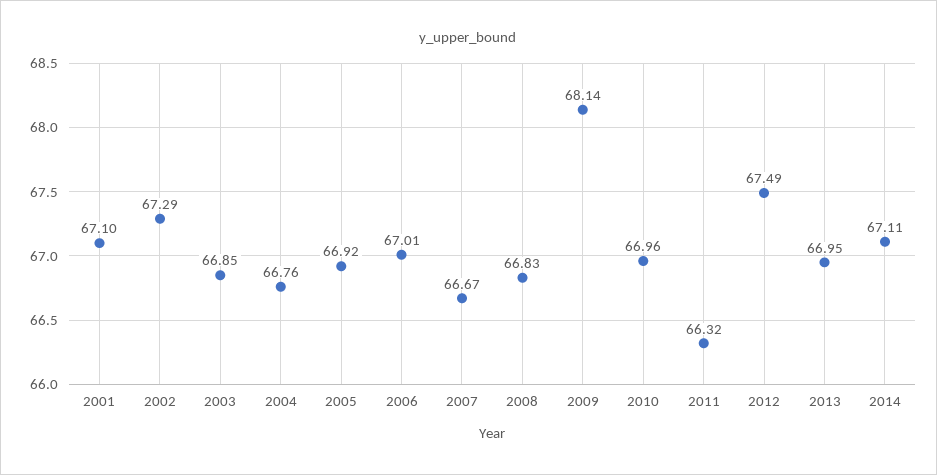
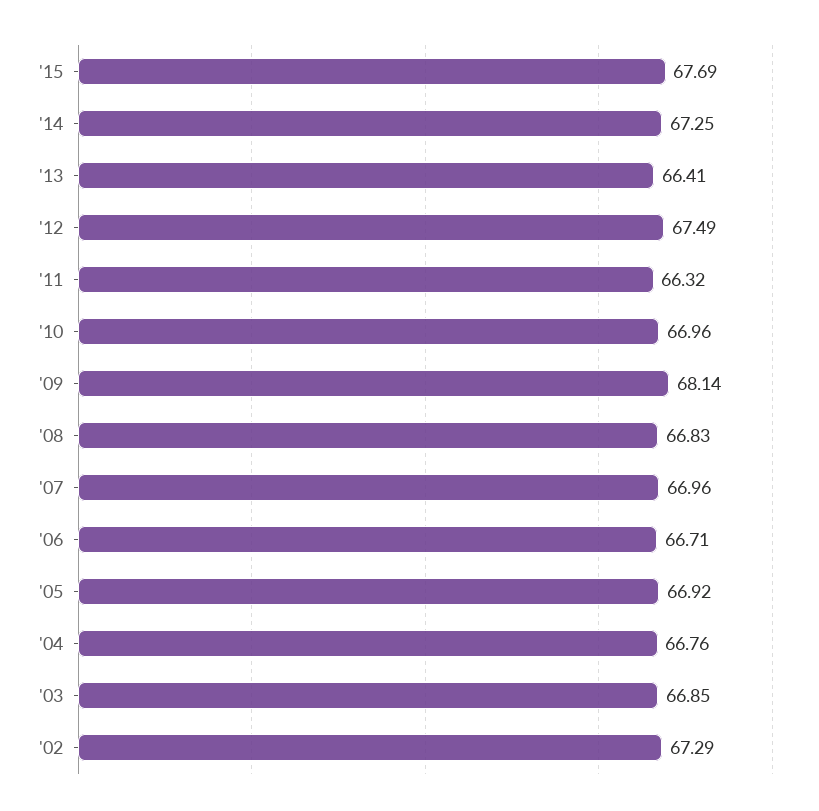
2001: 67.1 -> none
2006: 67.01 -> 66.71
2007: 66.67 -> 66.96
2013: 66.95 -> 66.41
2014: 67.11 -> 67.25
'15: none -> 67.69

